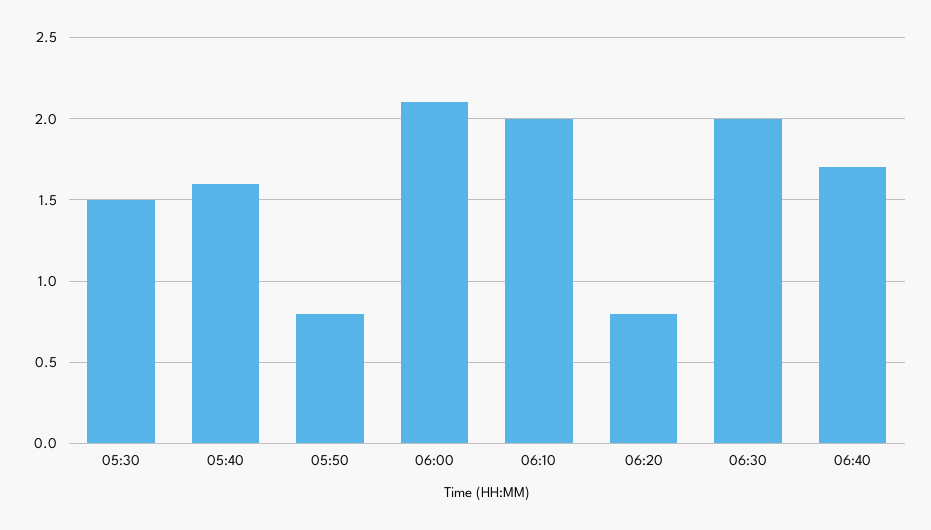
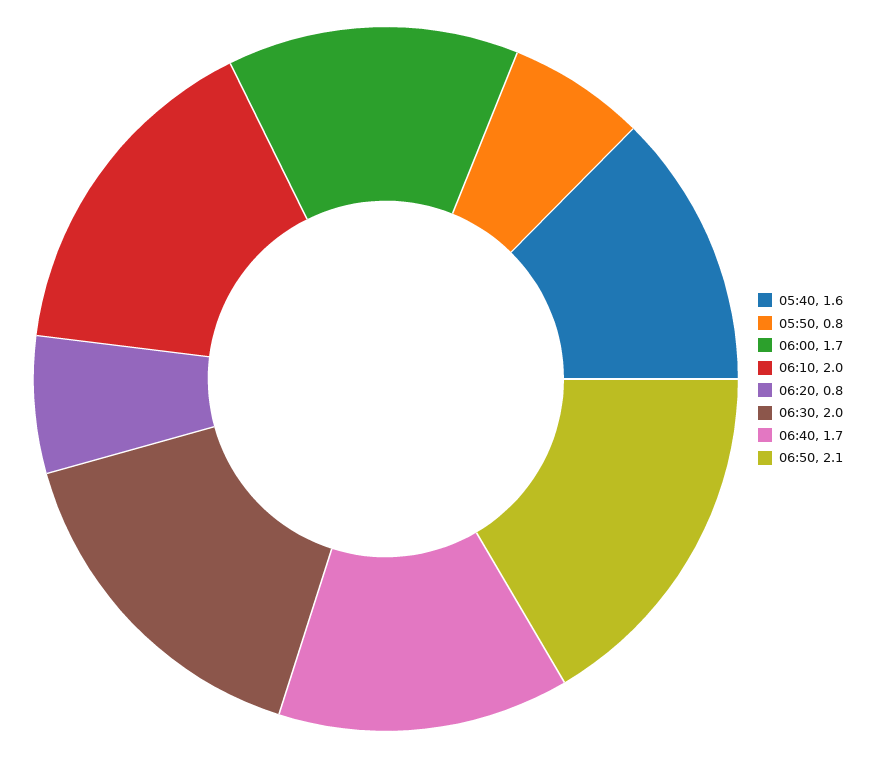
05:30: 1.5 -> none
06:00: 2.1 -> 1.7
06:50: none -> 2.1

